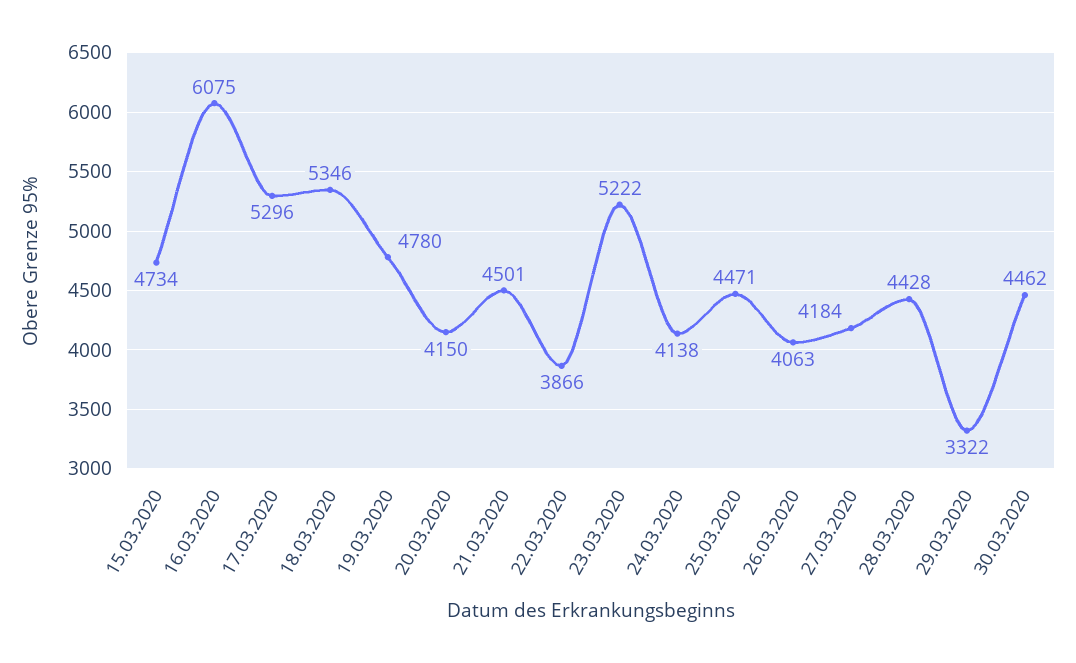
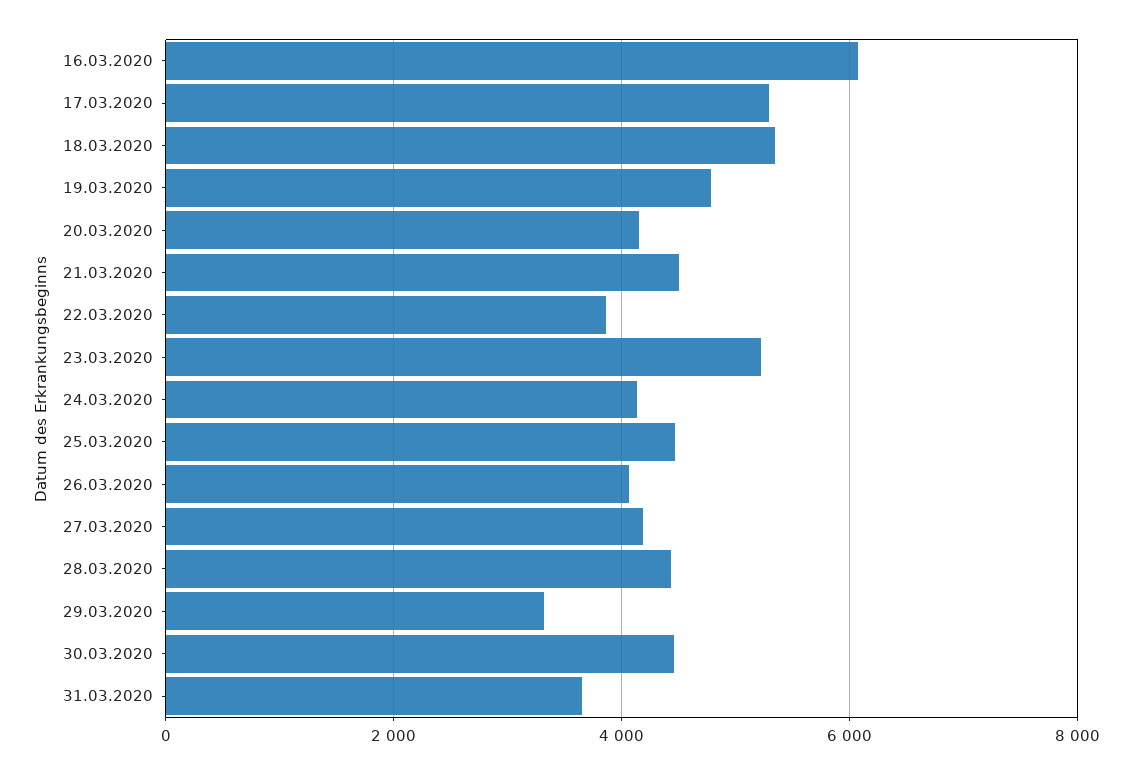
15.03.2020: 4734 -> none
31.03.2020: none -> 3600

